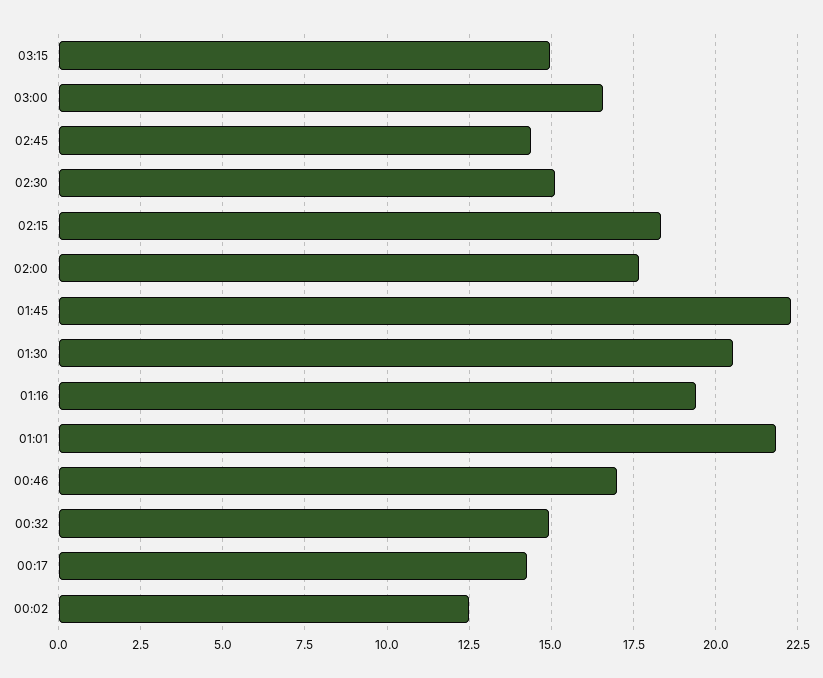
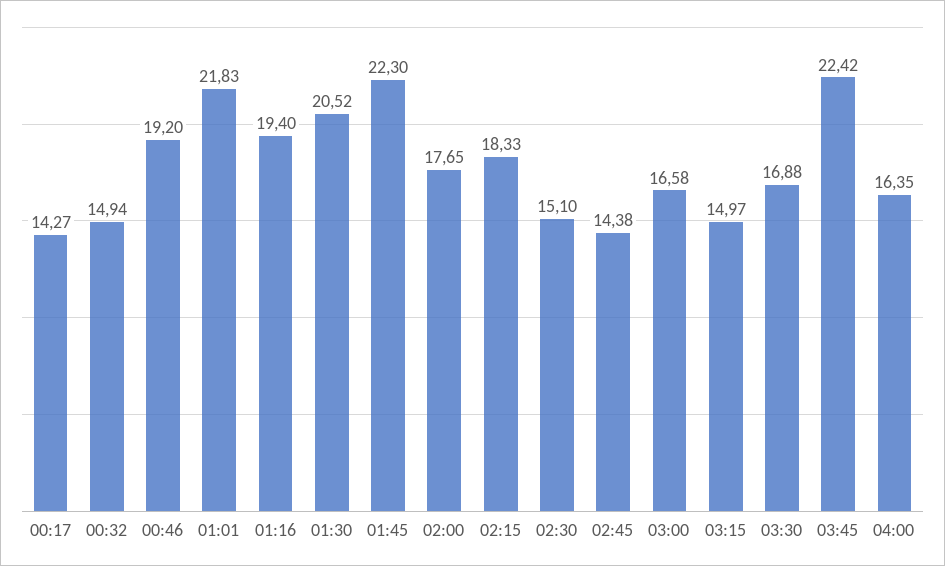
00:46: 17 -> 19.2
00:02: 12.5 -> none
03:30: none -> 16.88
03:45: none -> 22.42
04:00: none -> 16.35

